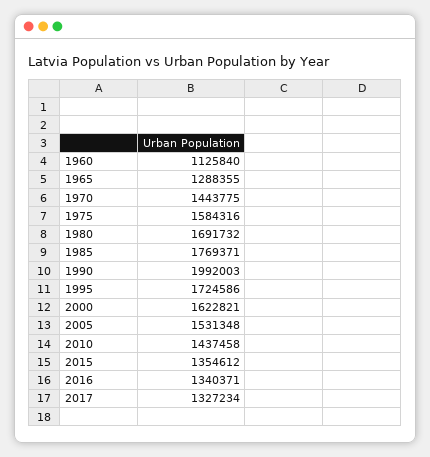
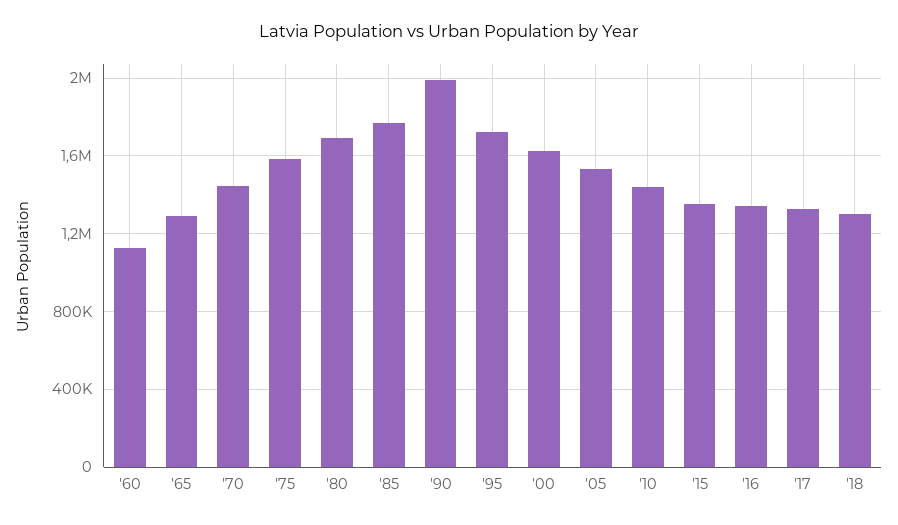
'18: none -> 1300000

